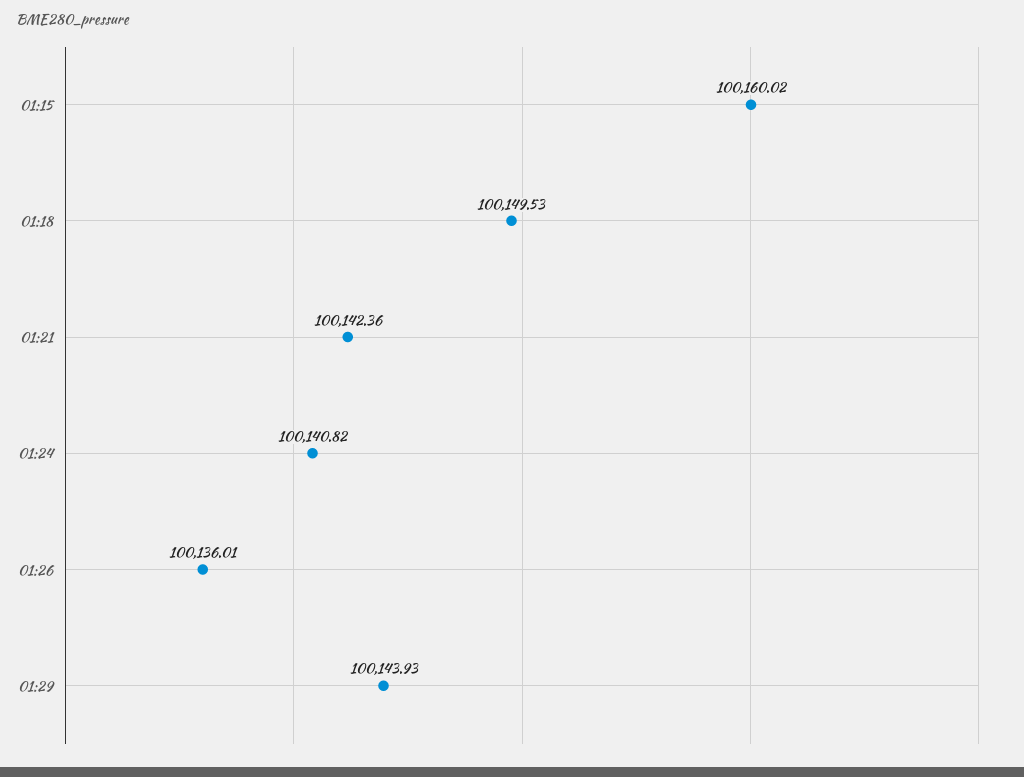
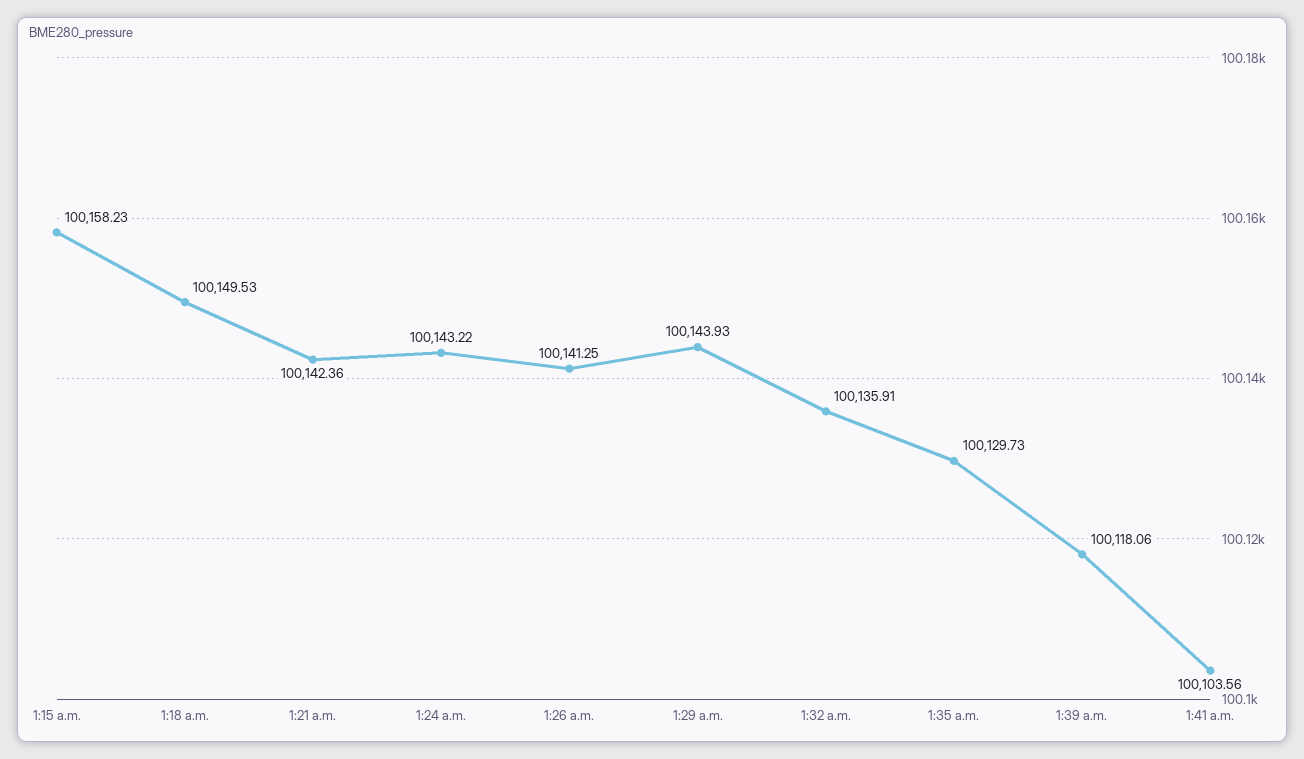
01:15: 100160.02 -> 100158.23
01:24: 100140.82 -> 100143.22
01:26: 100136.01 -> 100141.25
1:32 a.m.: none -> 100135.91
1:35 a.m.: none -> 100129.73
1:39 a.m.: none -> 100118.06
1:41 a.m.: none -> 100103.56

